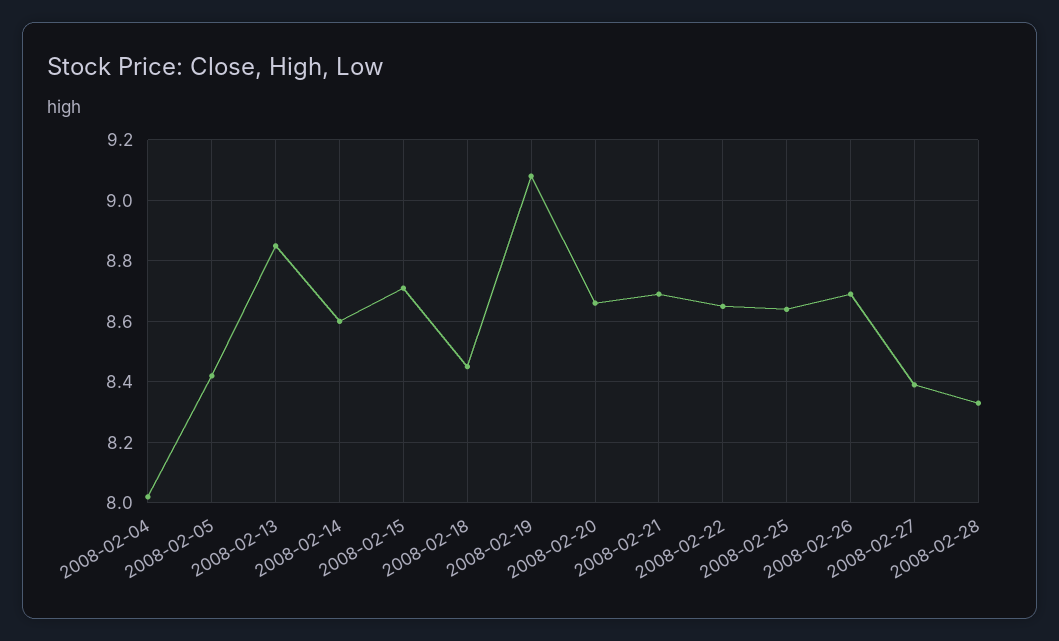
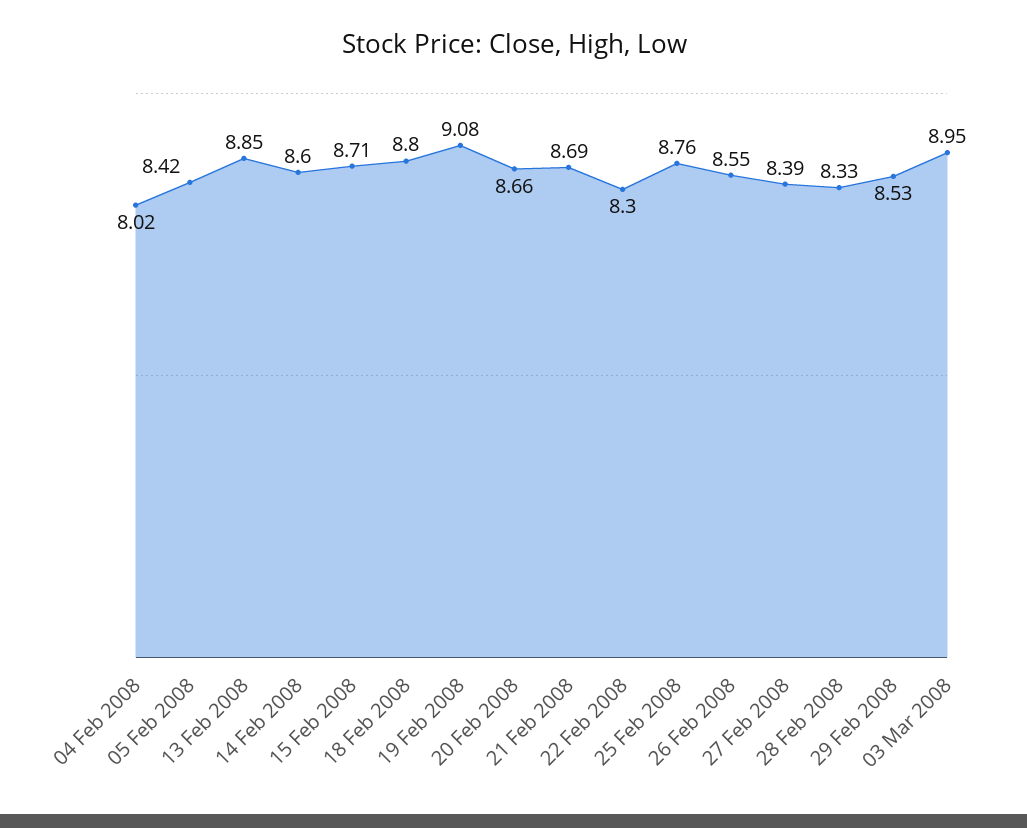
2008-02-18: 8.45 -> 8.8
2008-02-22: 8.65 -> 8.3
2008-02-25: 8.65 -> 8.76
2008-02-26: 8.7 -> 8.55
29 Feb 2008: none -> 8.53
03 Mar 2008: none -> 8.95

